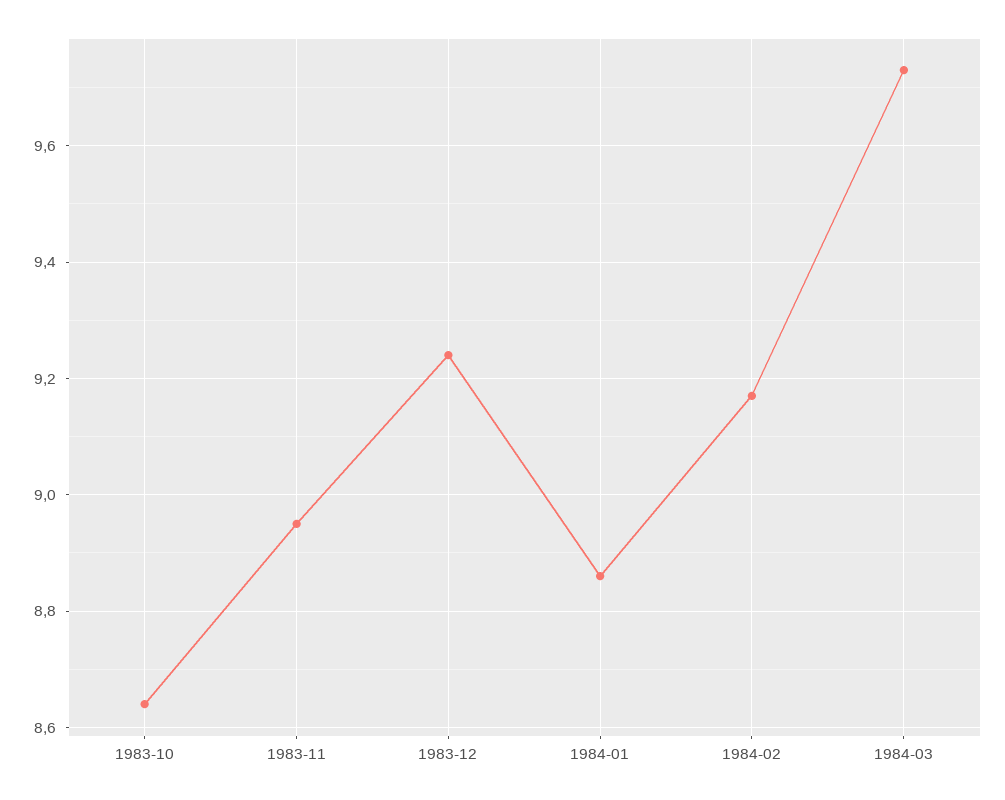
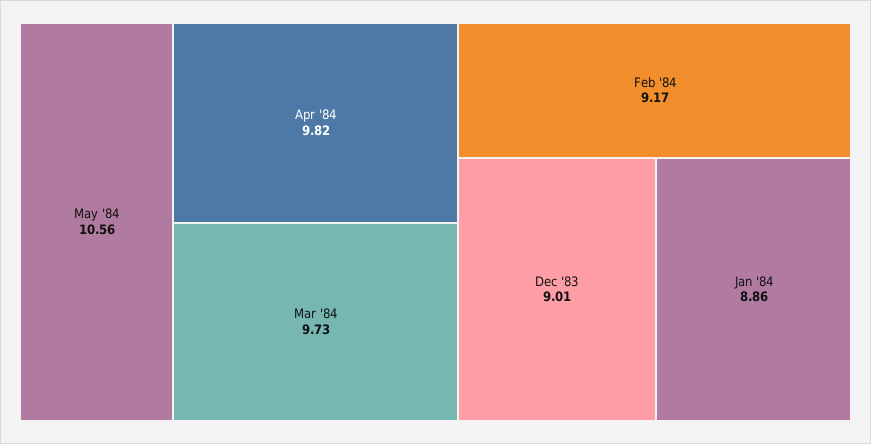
1983-10: 8.65 -> none
1983-11: 8.95 -> none
1983-12: 9.25 -> 9.01
May '84: none -> 10.56
Apr '84: none -> 9.82

